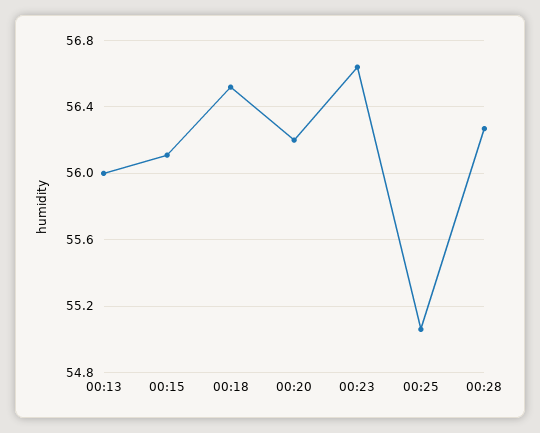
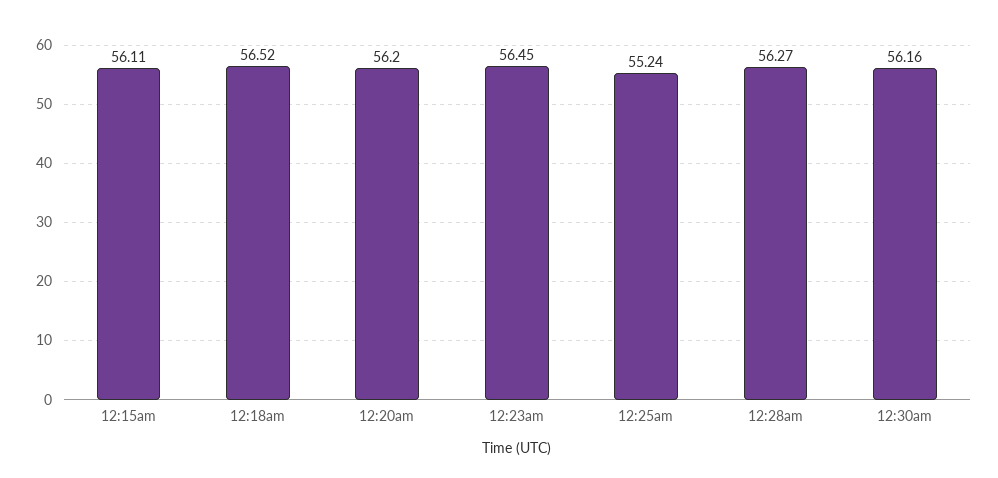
00:13: 56 -> none
00:23: 56.65 -> 56.45
00:25: 55.05 -> 55.24
12:30am: none -> 56.16

